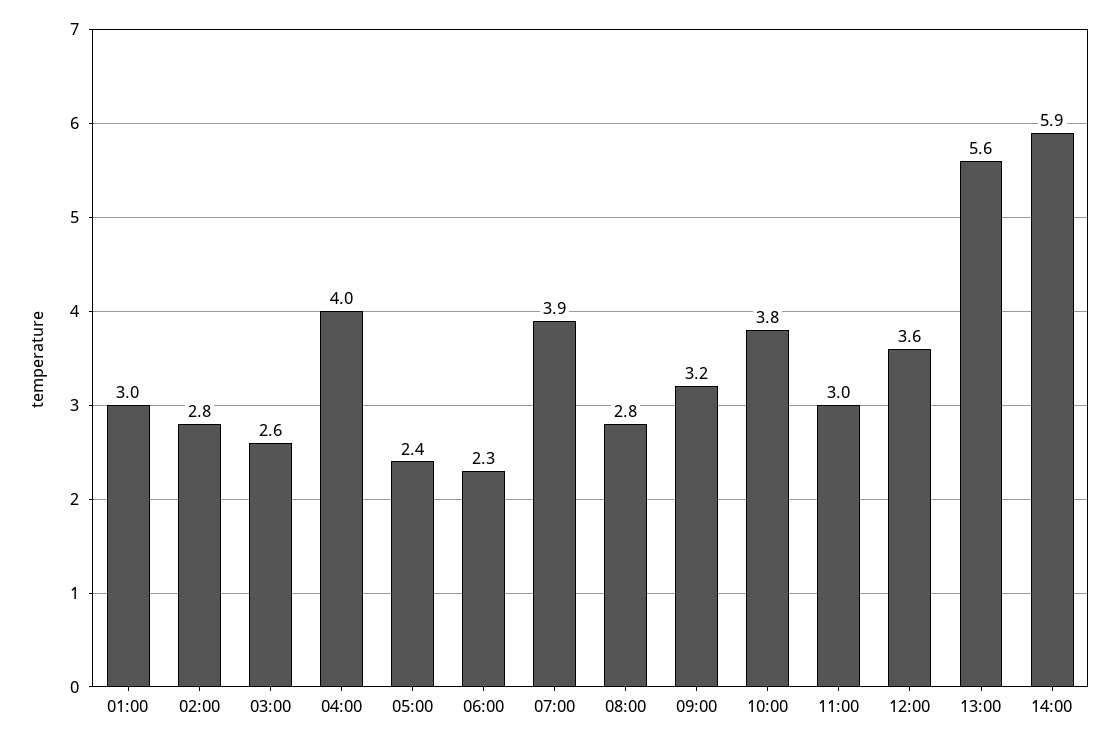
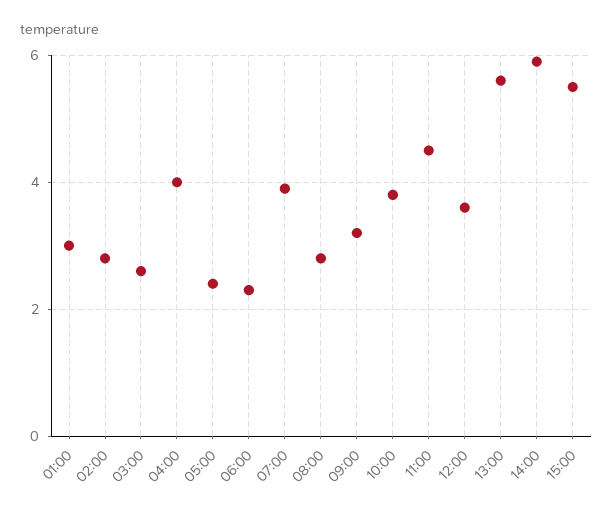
11:00: 3 -> 4.5
15:00: none -> 5.5

